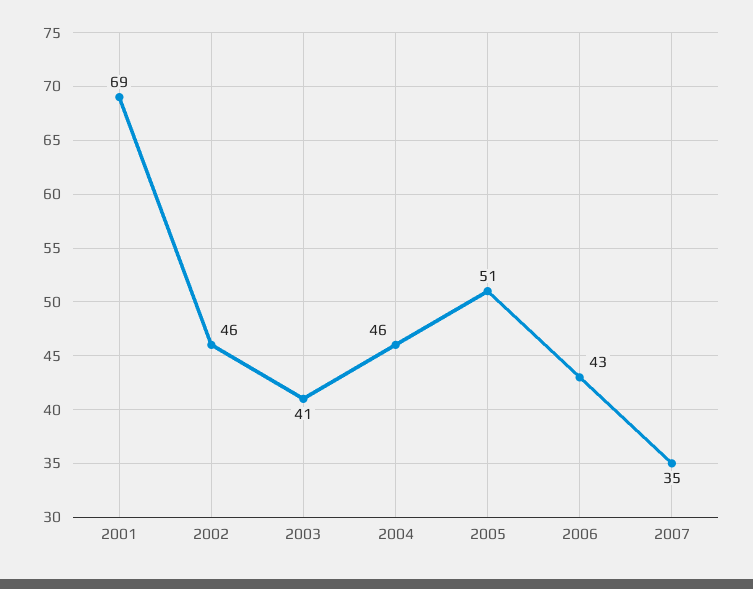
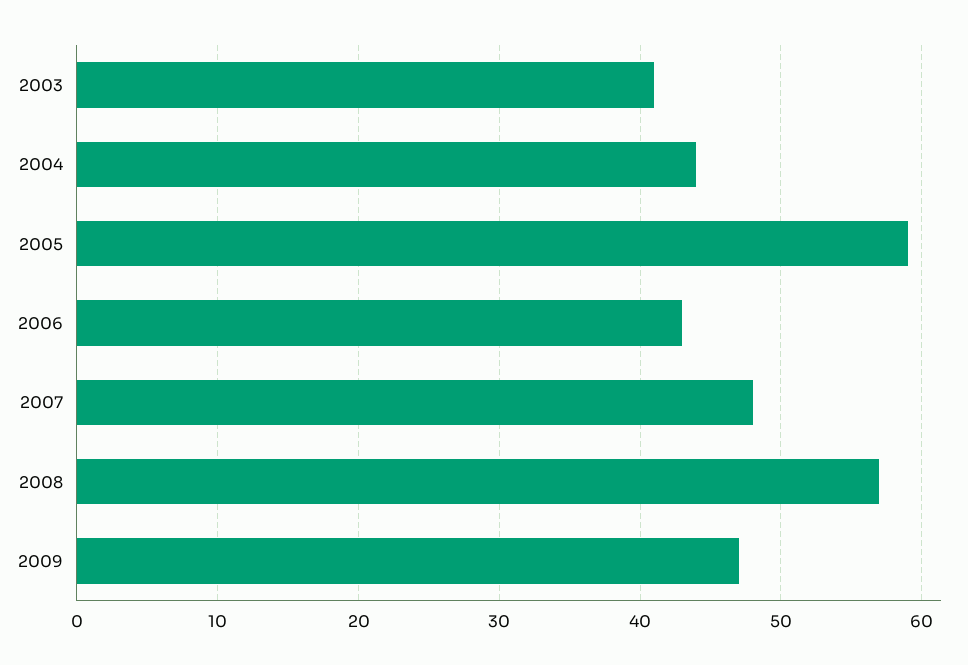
2001: 69 -> none
2002: 46 -> none
2004: 46 -> 44
2005: 51 -> 59
2007: 35 -> 48
2008: none -> 57
2009: none -> 47

